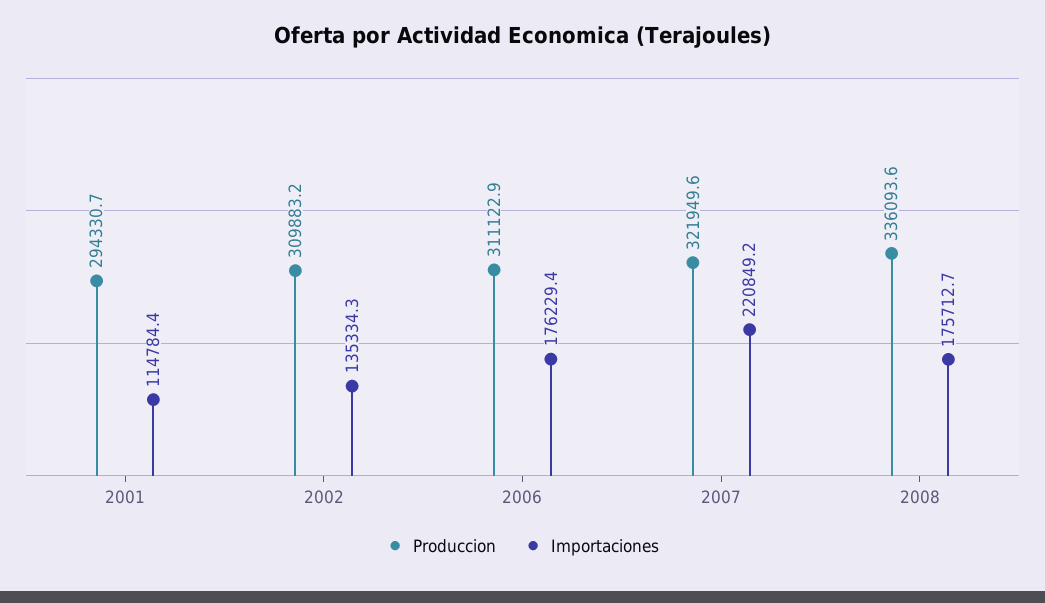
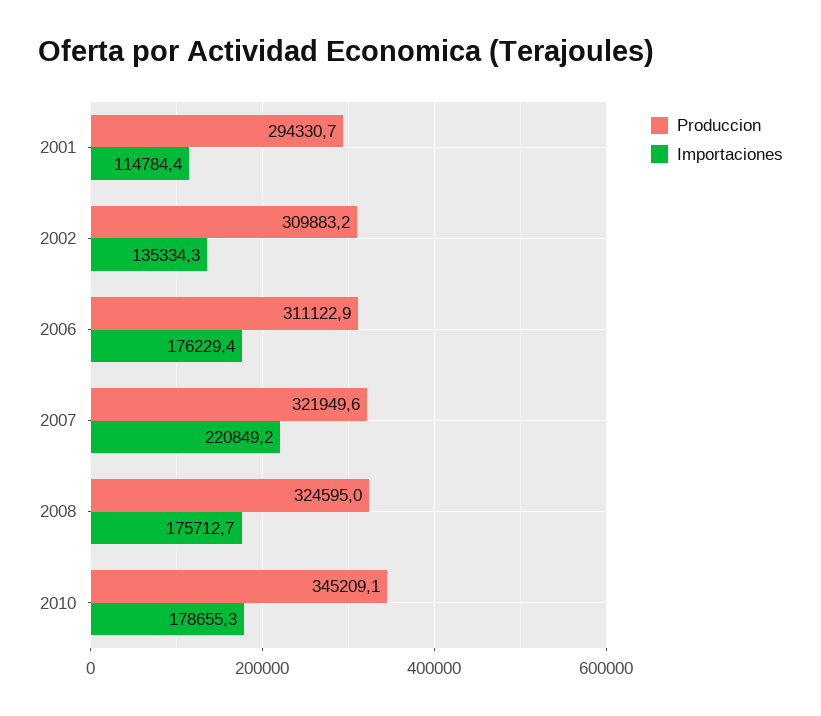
Produccion, 2008: 336093.6 -> 324595
Produccion, 2010: none -> 345209.1
Importaciones, 2010: none -> 178655.3

